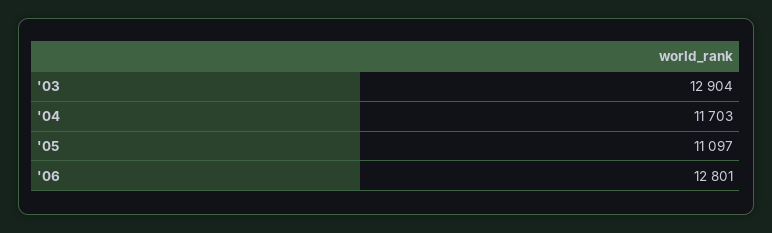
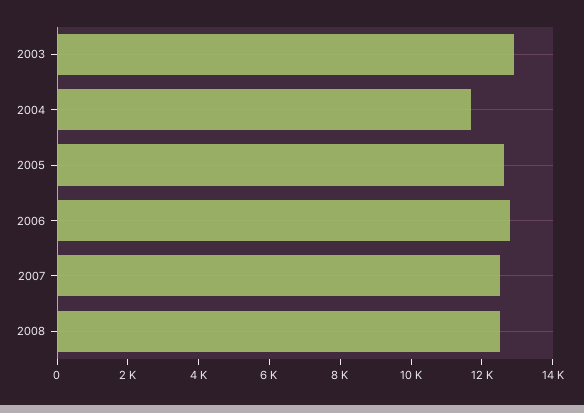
'05: 11097 -> 12500
2007: none -> 12500
2008: none -> 12500

